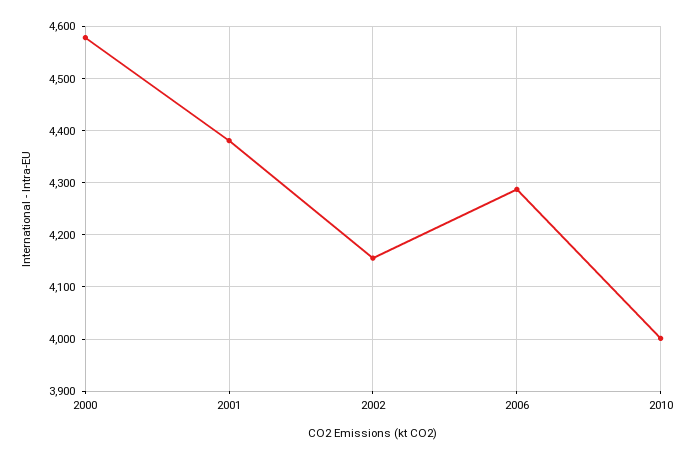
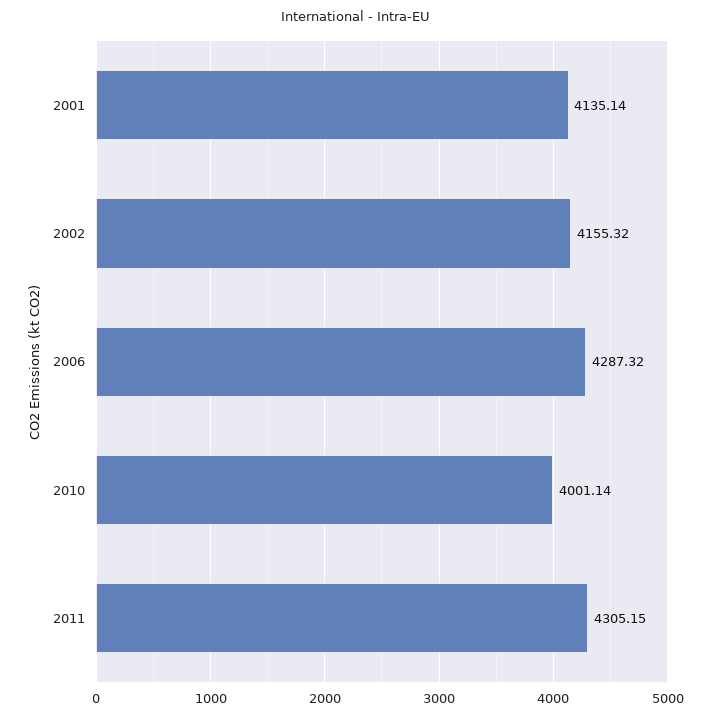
2000: 4580 -> none
2001: 4380 -> 4135.14
2011: none -> 4305.15

